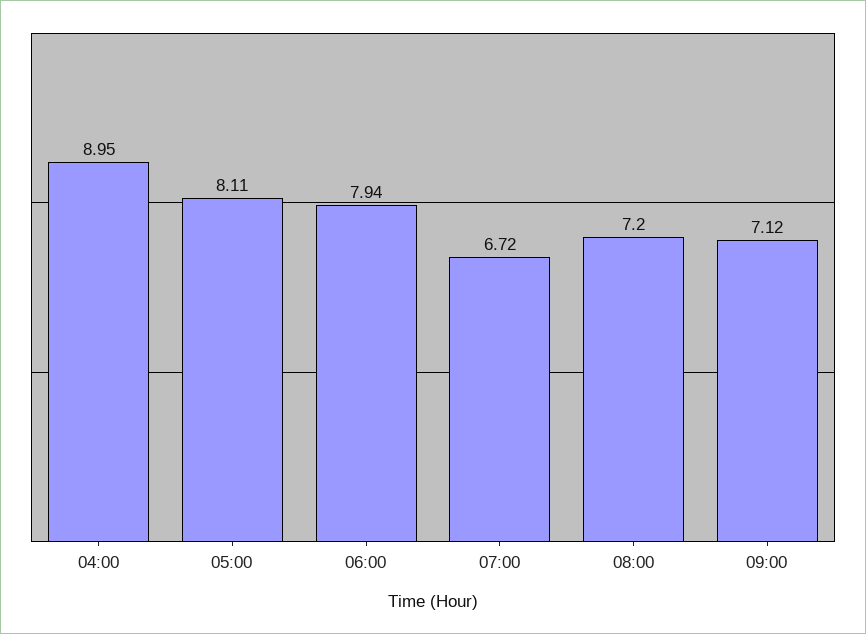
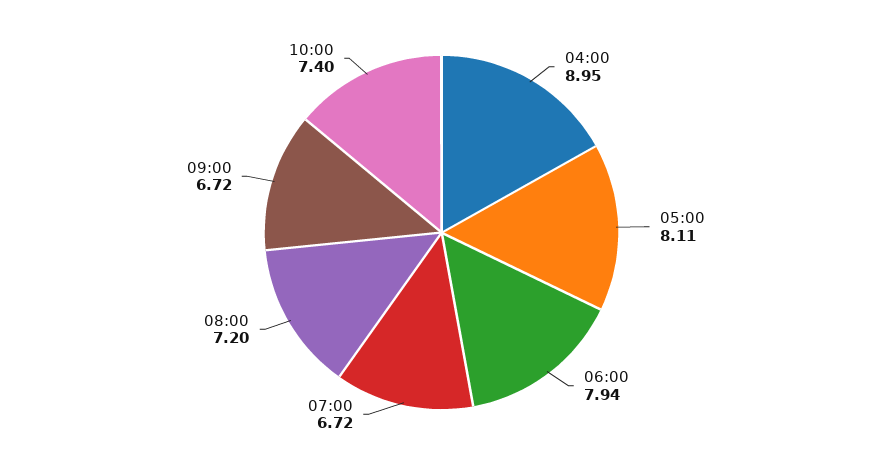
09:00: 7.12 -> 6.72
10:00: none -> 7.4

